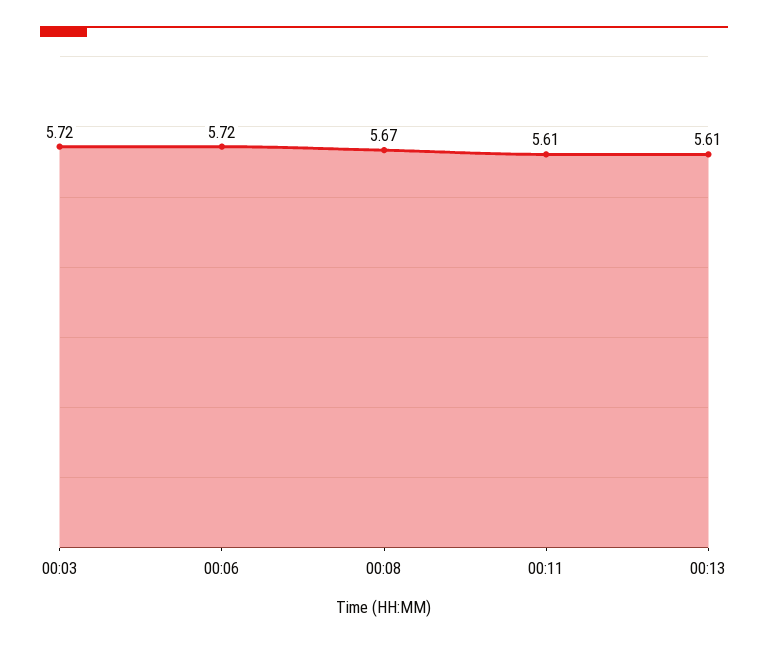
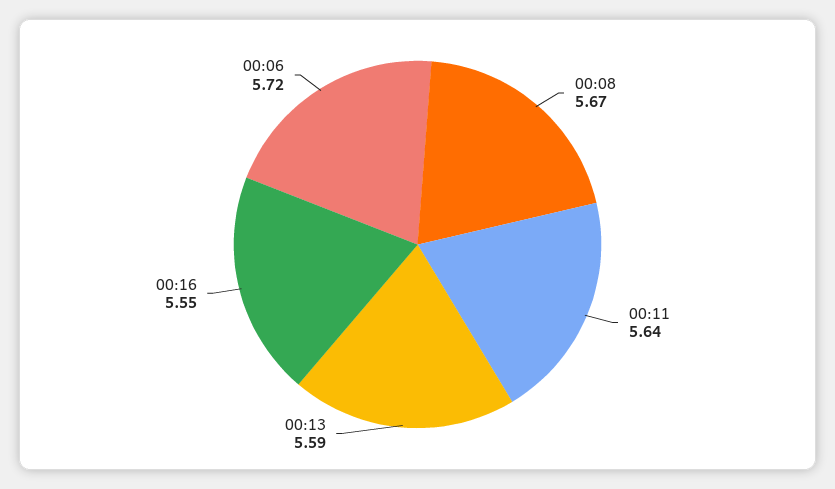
00:03: 5.72 -> none
00:11: 5.61 -> 5.64
00:13: 5.61 -> 5.59
00:16: none -> 5.55

